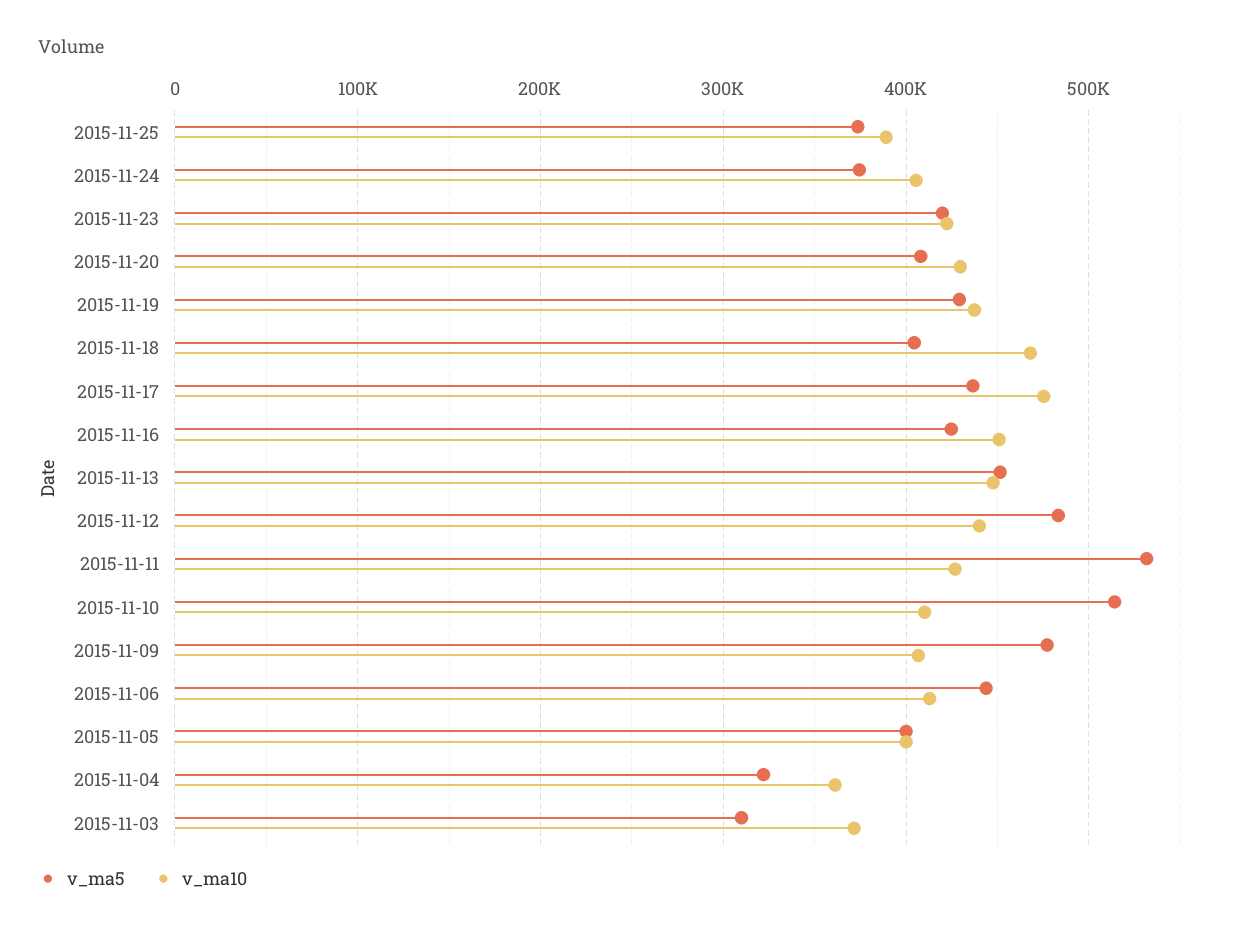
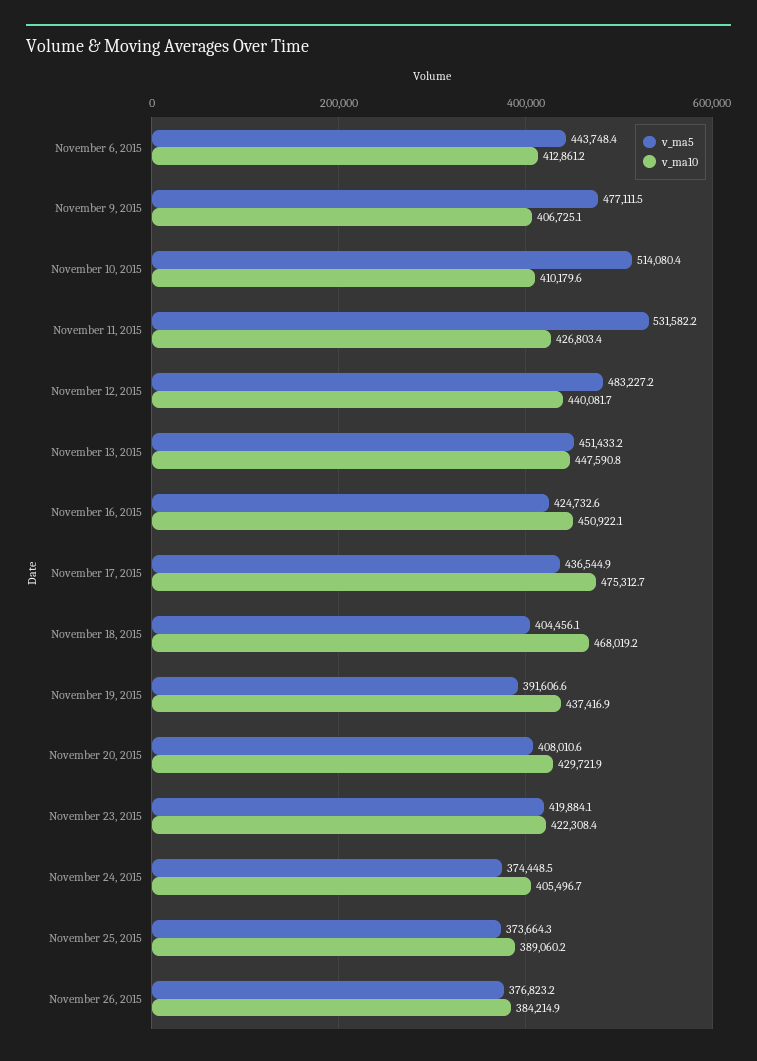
v_ma5, 2015-11-19: 430000 -> 391606.6
v_ma5, 2015-11-05: 400000 -> none
v_ma10, 2015-11-05: 400000 -> none
v_ma5, 2015-11-04: 320000 -> none
v_ma10, 2015-11-04: 360000 -> none
v_ma5, 2015-11-03: 310000 -> none
v_ma10, 2015-11-03: 370000 -> none
v_ma5, November 26, 2015: none -> 376823.2
v_ma10, November 26, 2015: none -> 384214.9

